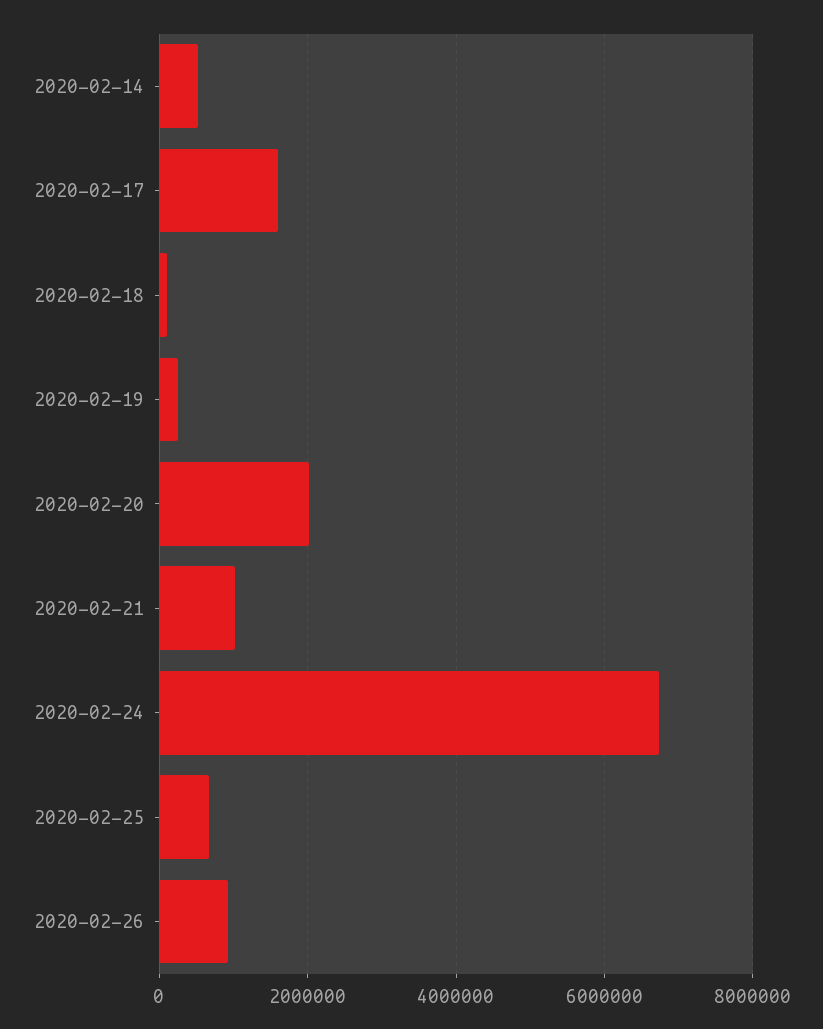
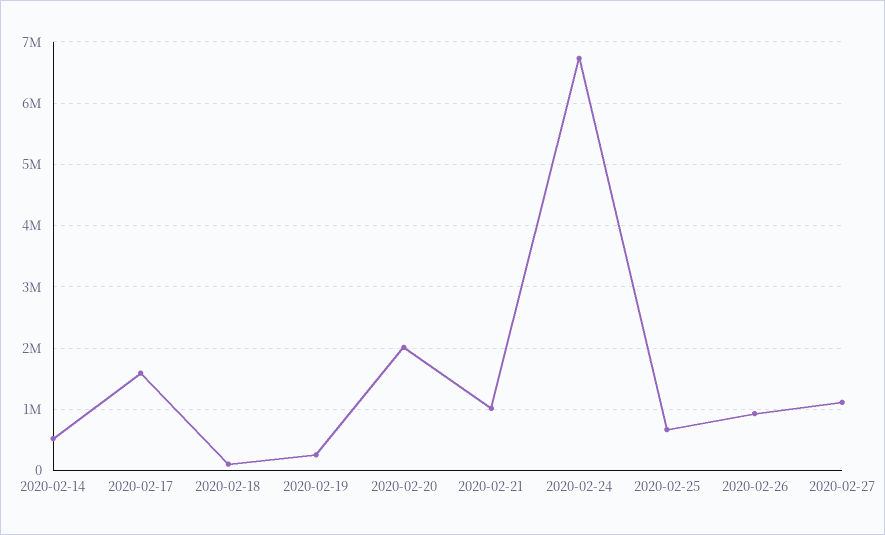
2020-02-27: none -> 1100000

